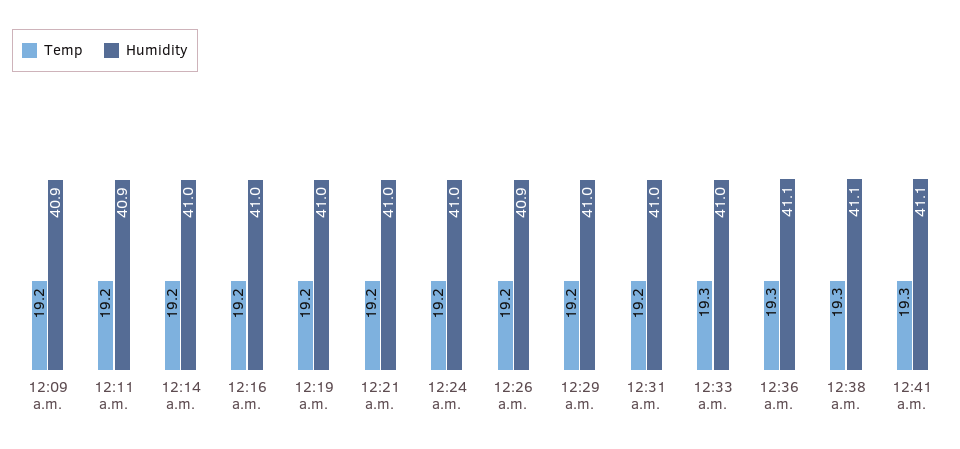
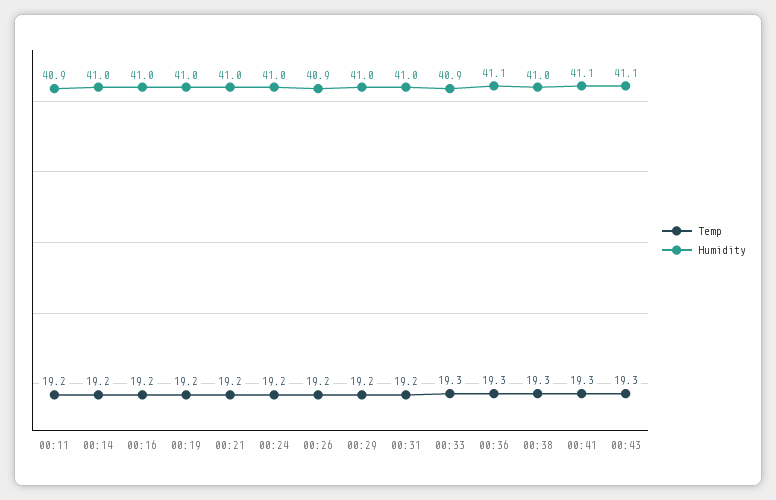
Temp, 12:09 a.m.: 19.2 -> none
Humidity, 12:09 a.m.: 40.9 -> none
Humidity, 12:33 a.m.: 41 -> 40.9
Humidity, 12:38 a.m.: 41.1 -> 41
Temp, 00:43: none -> 19.3
Humidity, 00:43: none -> 41.1

